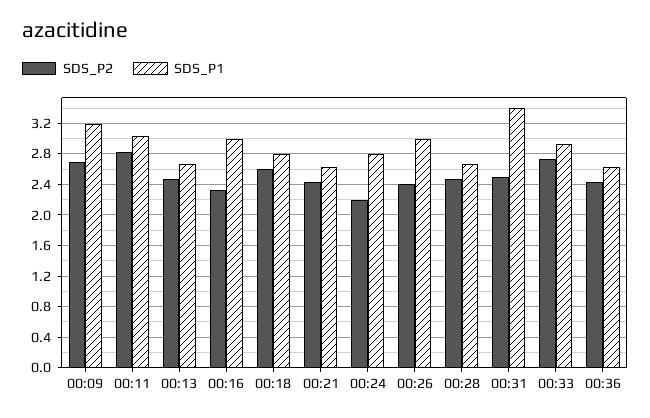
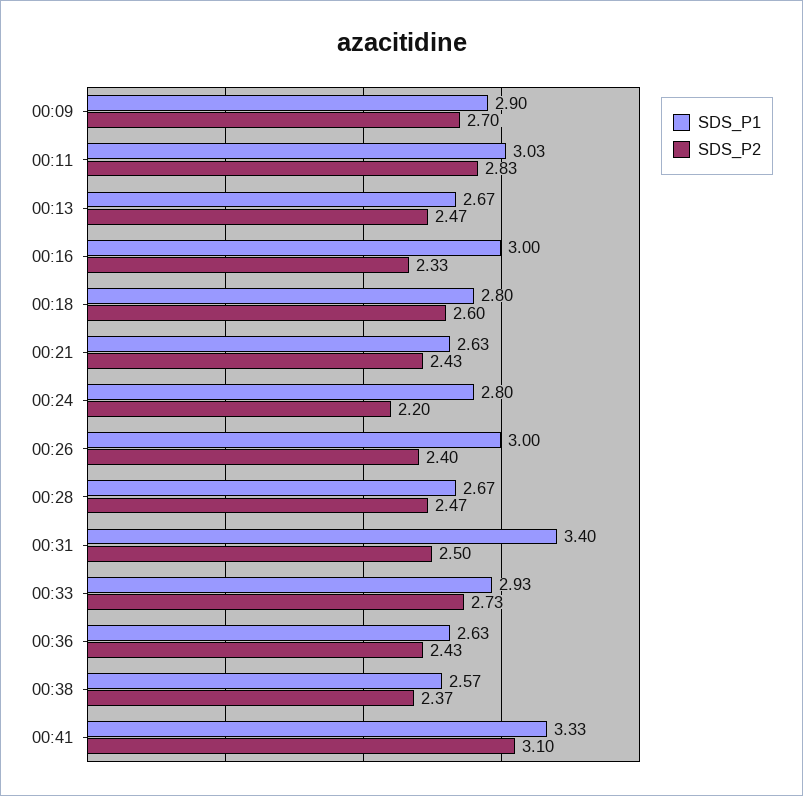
SDS_P1, 00:09: 3.2 -> 2.9
SDS_P1, 00:38: none -> 2.57
SDS_P2, 00:38: none -> 2.37
SDS_P1, 00:41: none -> 3.33
SDS_P2, 00:41: none -> 3.1

